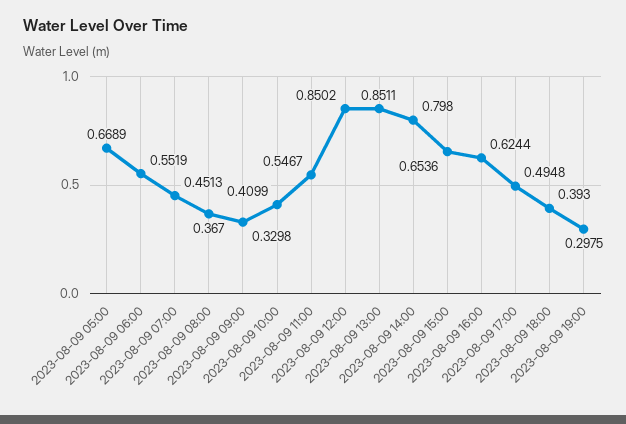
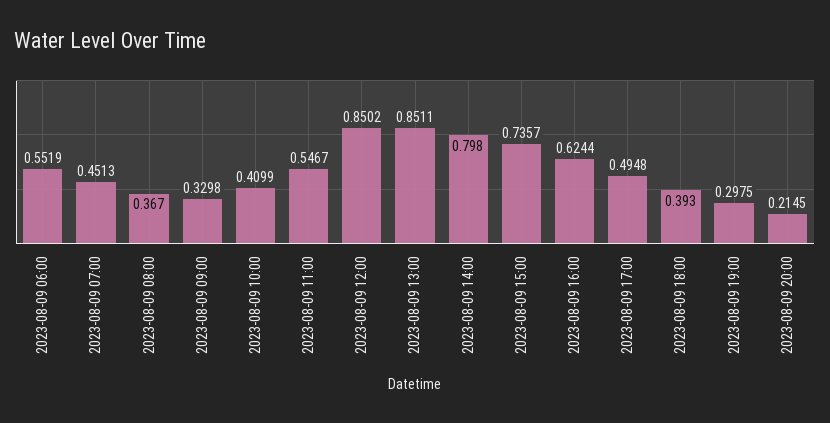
2023-08-09 05:00: 0.6689 -> none
2023-08-09 15:00: 0.6536 -> 0.7357
2023-08-09 20:00: none -> 0.2145

